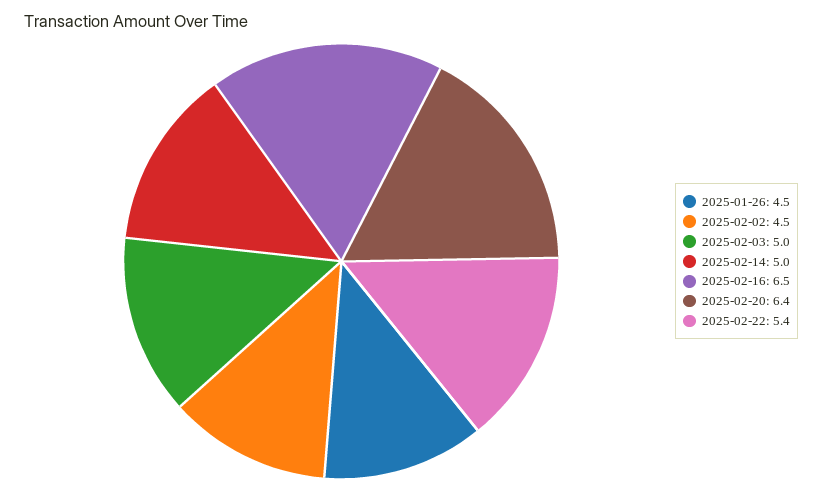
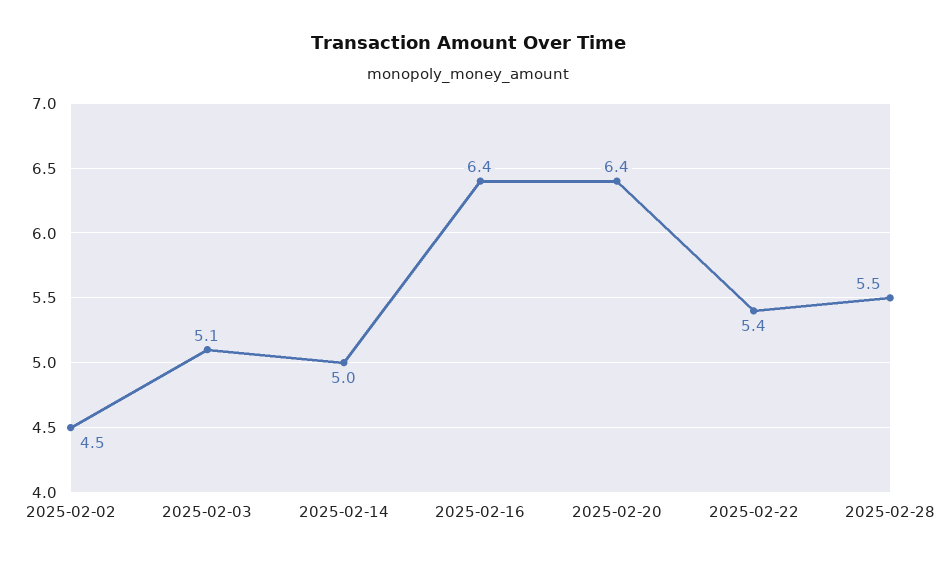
2025-01-26: 4.5 -> none
2025-02-03: 5 -> 5.1
2025-02-16: 6.5 -> 6.4
2025-02-28: none -> 5.5

